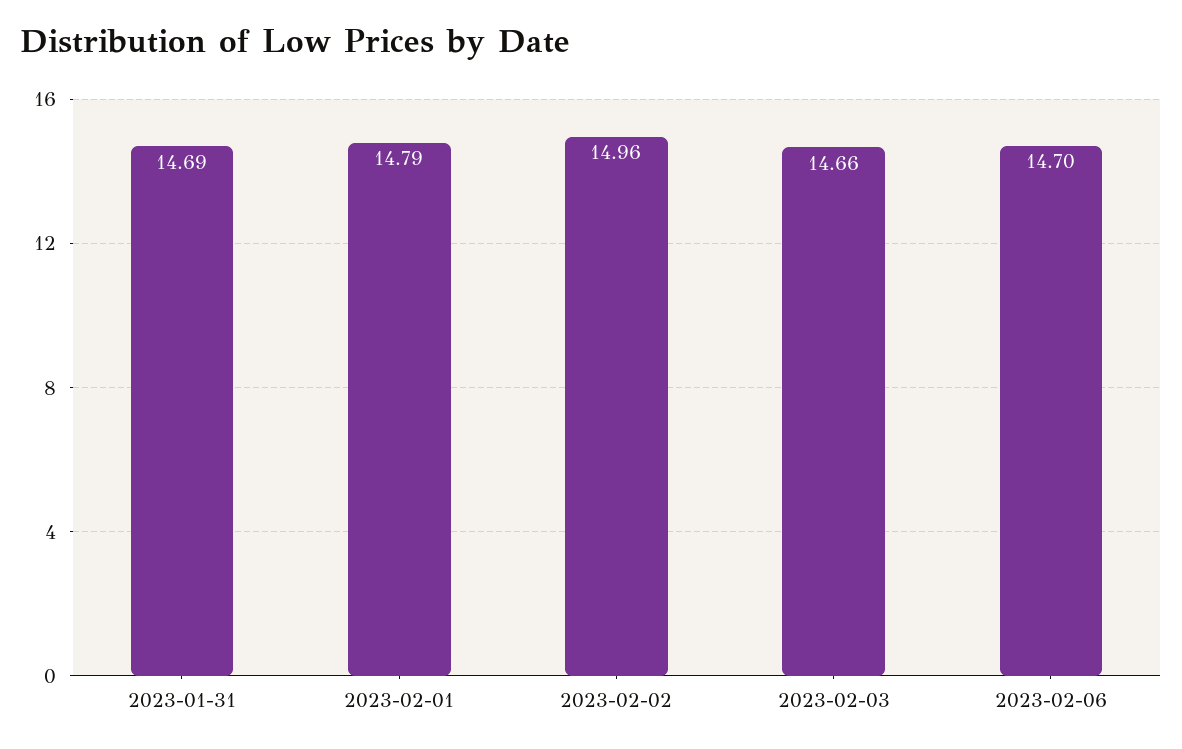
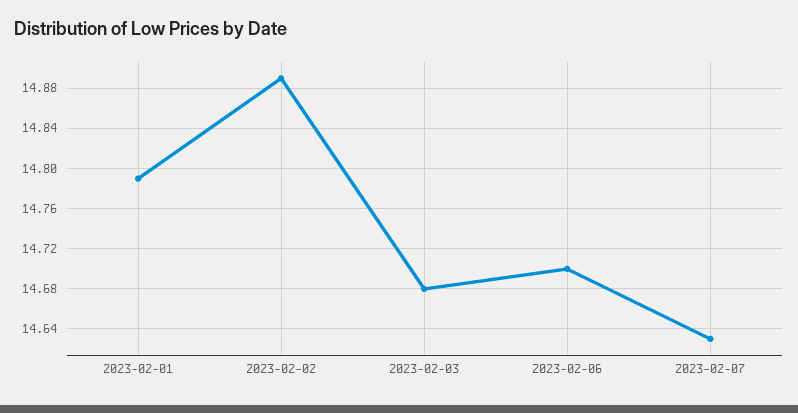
2023-01-31: 14.69 -> none
2023-02-02: 14.96 -> 14.89
2023-02-03: 14.66 -> 14.68
2023-02-07: none -> 14.63

